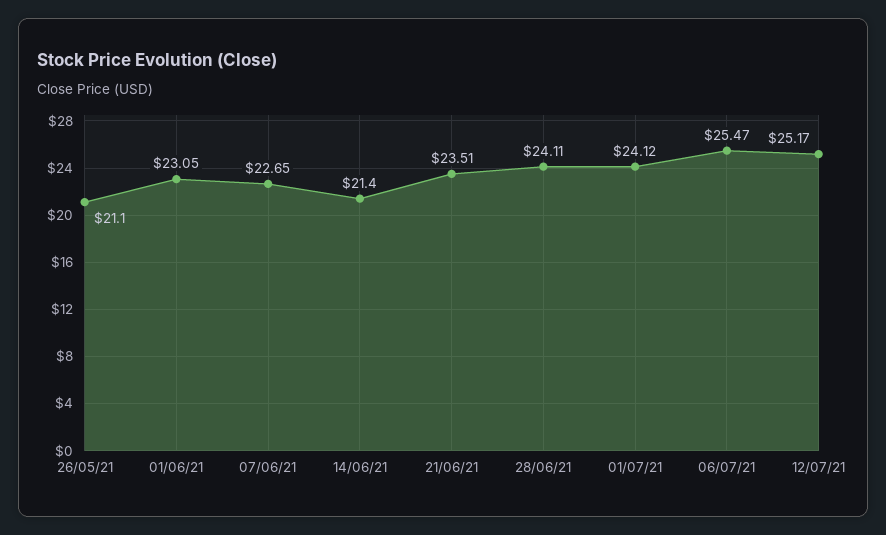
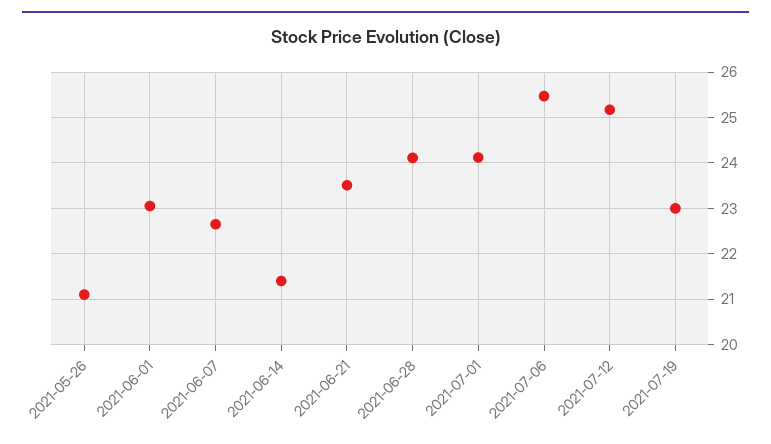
2021-07-19: none -> 23

